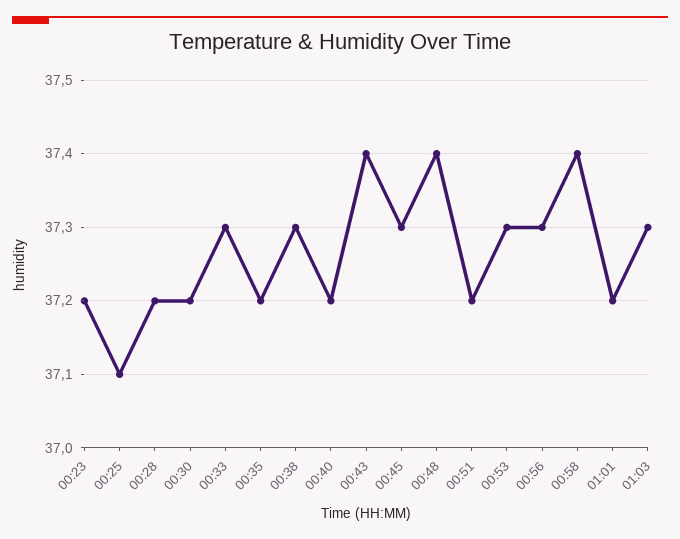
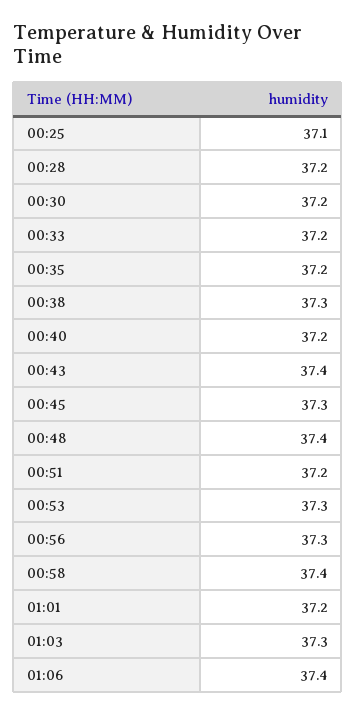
00:23: 37.2 -> none
00:33: 37.3 -> 37.2
01:06: none -> 37.4

